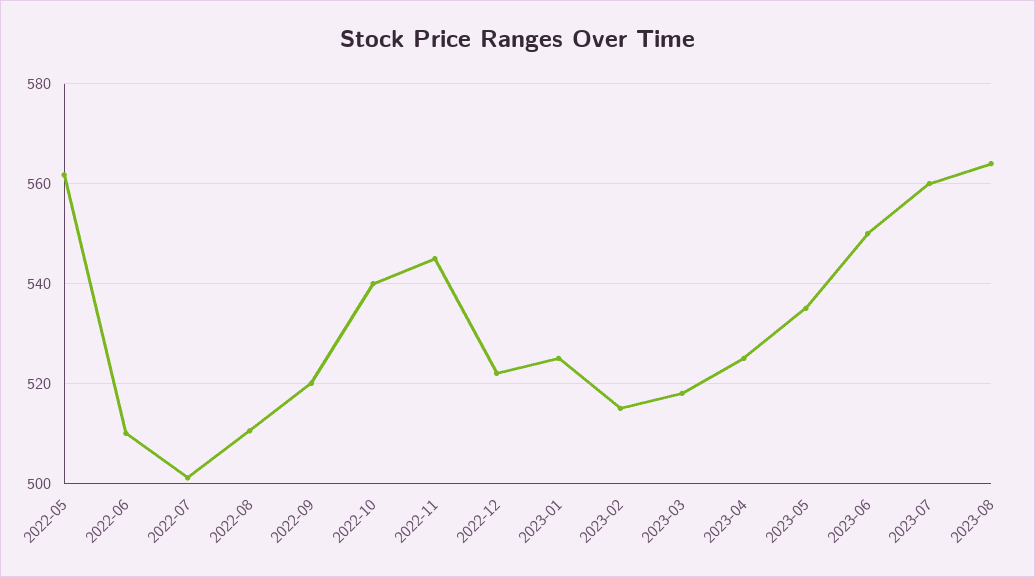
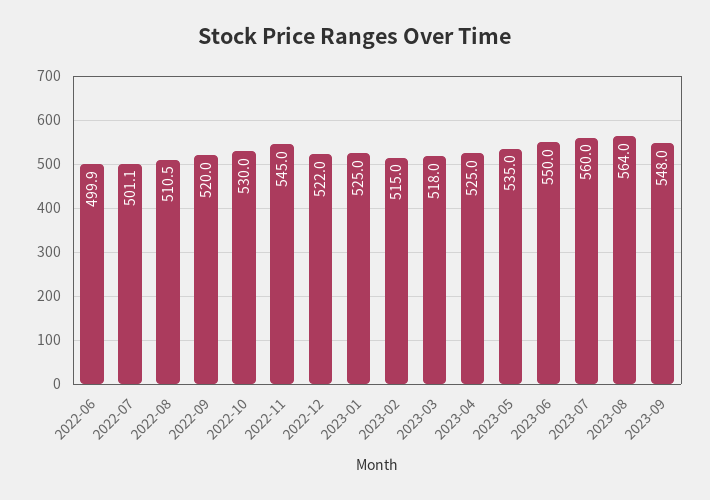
2022-05: 562 -> none
2022-06: 510 -> 499.9
2022-10: 540 -> 530
2023-09: none -> 548

